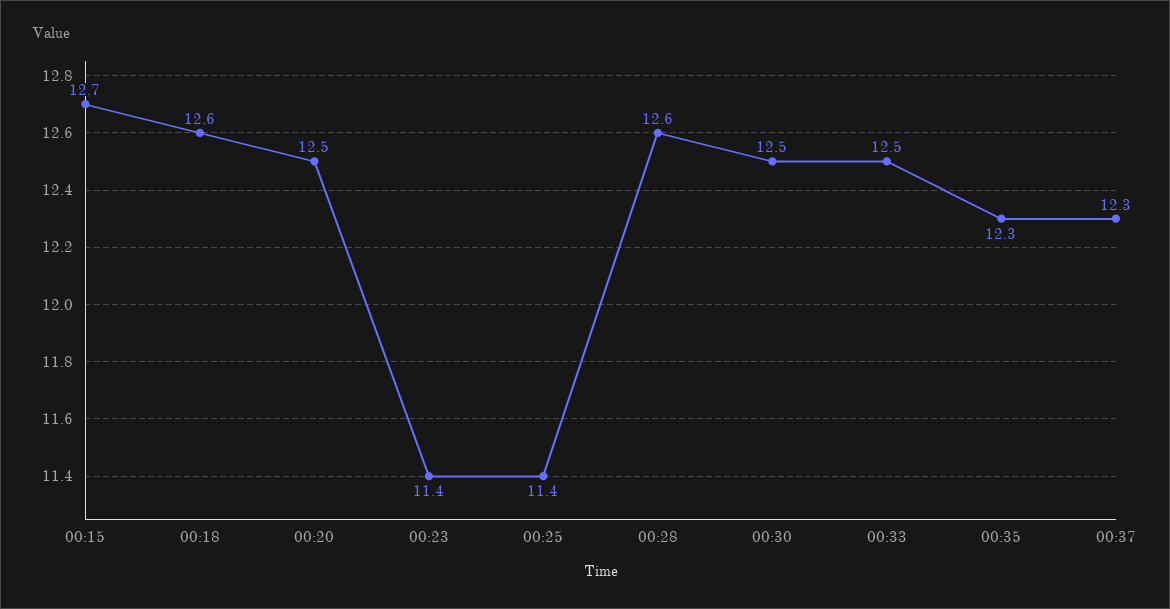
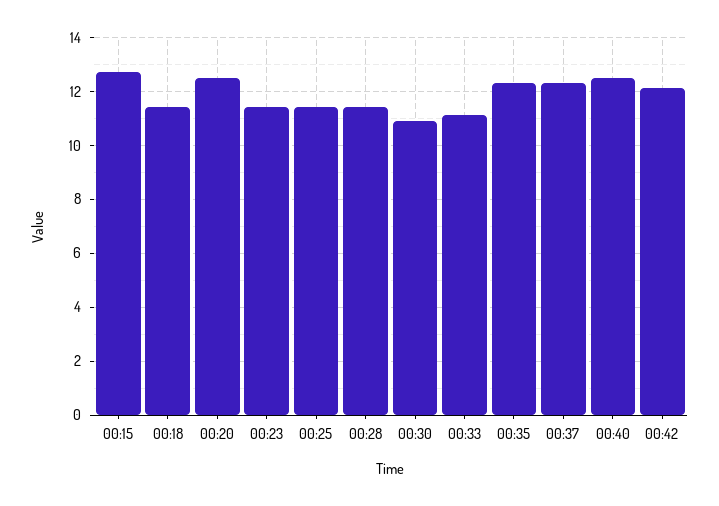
00:18: 12.6 -> 11.5
00:28: 12.6 -> 11.5
00:30: 12.5 -> 11
00:33: 12.5 -> 11
00:40: none -> 12.5
00:42: none -> 12

